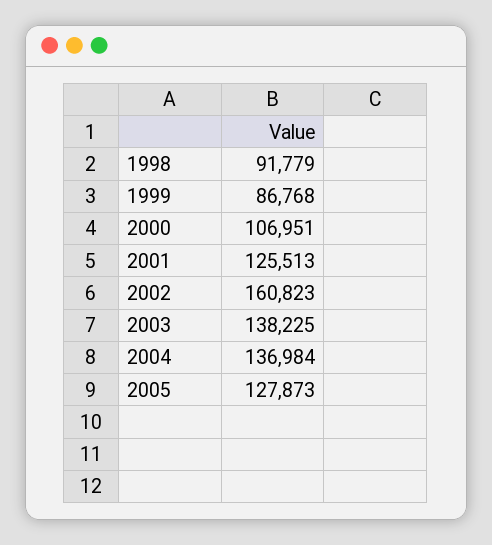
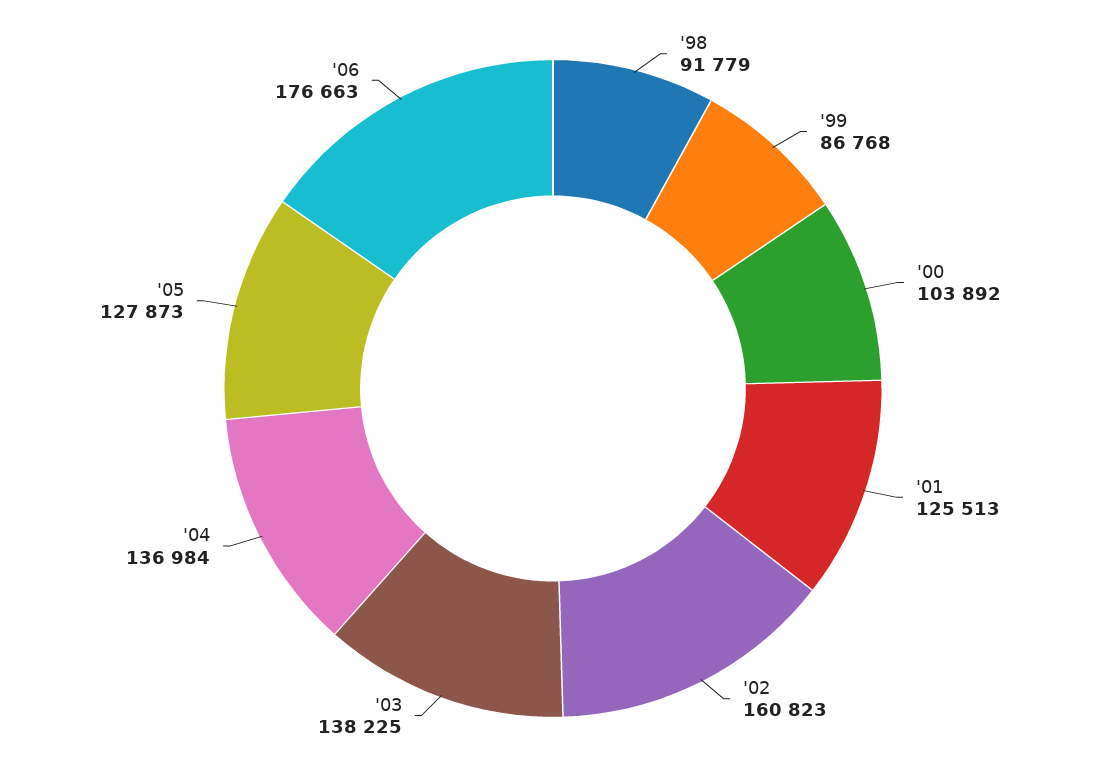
2000: 106951 -> 103892
'06: none -> 176663

